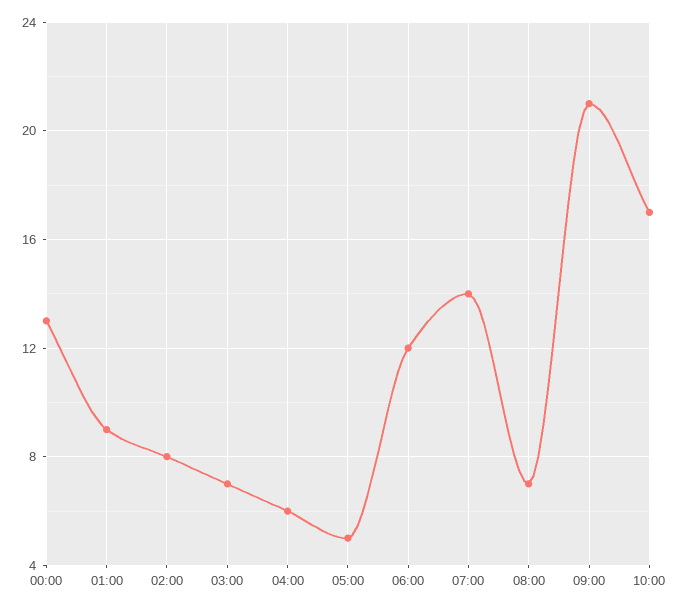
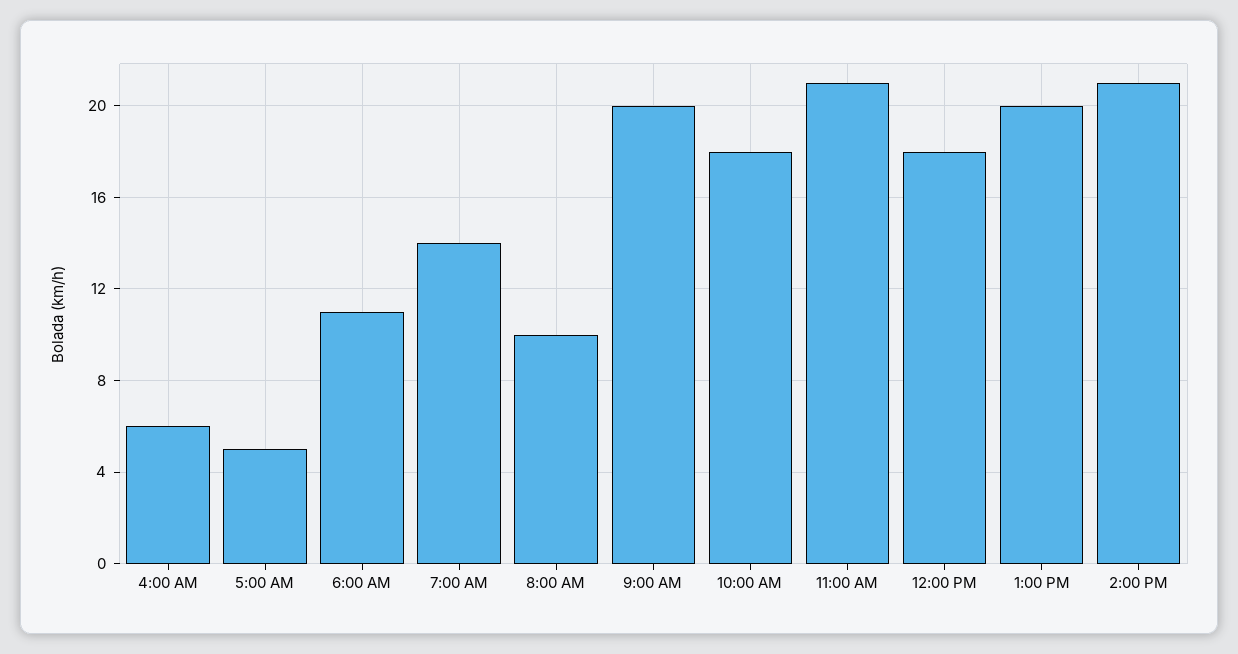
00:00: 13 -> none
01:00: 9 -> none
02:00: 8 -> none
03:00: 7 -> none
06:00: 12 -> 11
08:00: 7 -> 10
09:00: 21 -> 20
10:00: 17 -> 18
11:00 AM: none -> 21
12:00 PM: none -> 18
1:00 PM: none -> 20
2:00 PM: none -> 21

